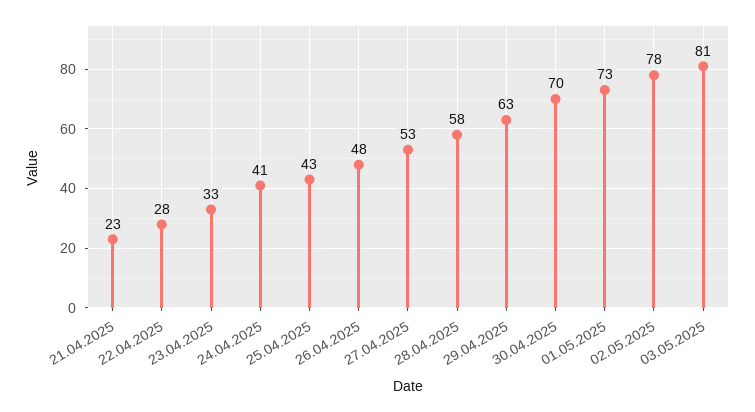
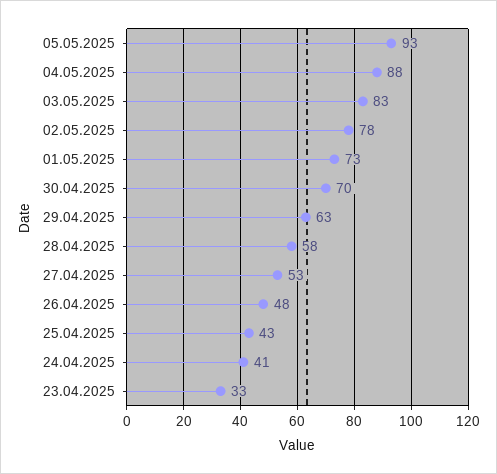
21.04.2025: 23 -> none
22.04.2025: 28 -> none
03.05.2025: 81 -> 83
05.05.2025: none -> 93
04.05.2025: none -> 88

